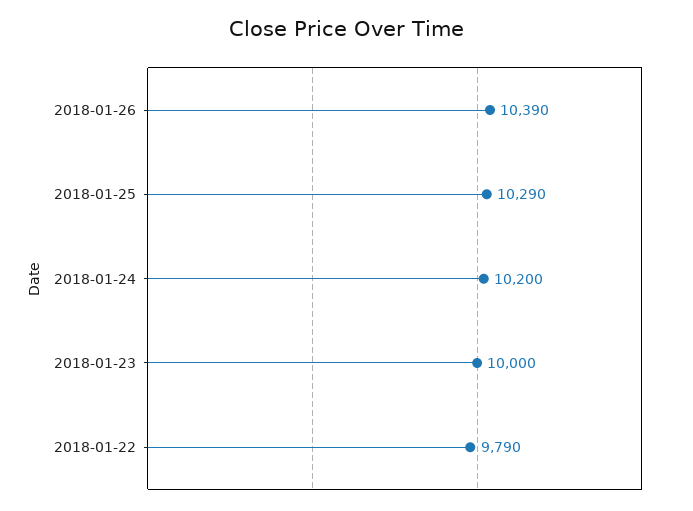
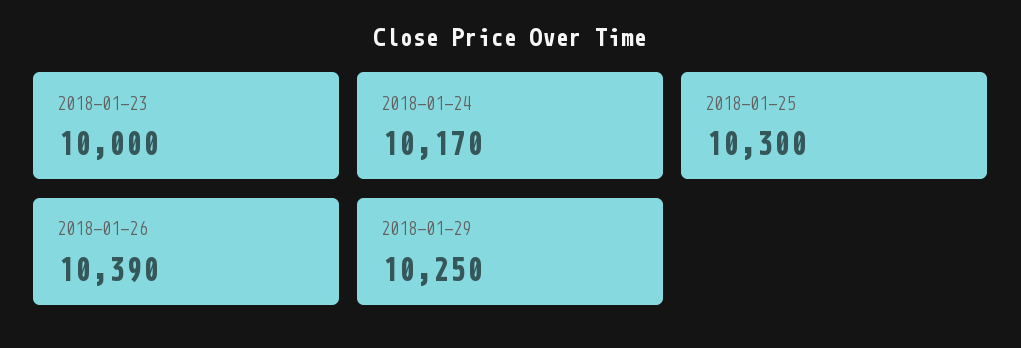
2018-01-25: 10290 -> 10300
2018-01-24: 10200 -> 10170
2018-01-22: 9790 -> none
2018-01-29: none -> 10250

